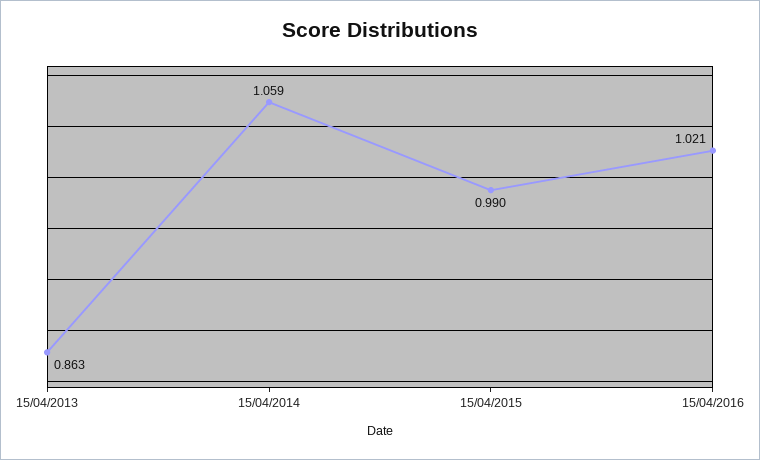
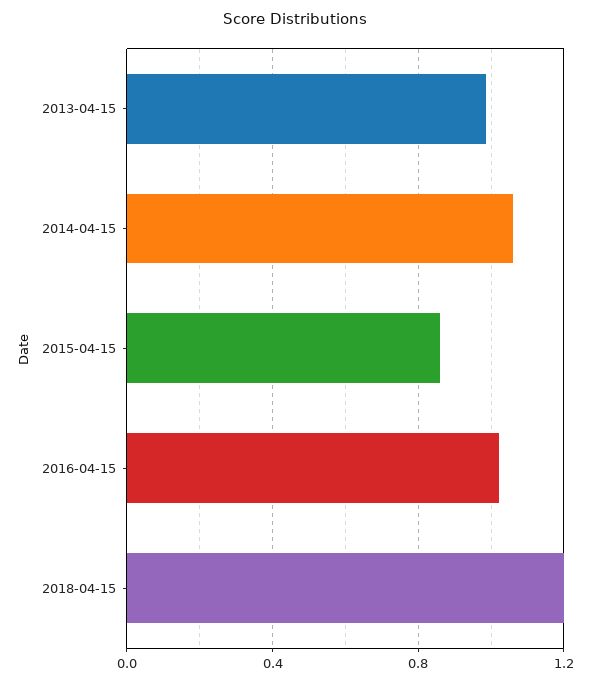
15/04/2013: 0.863 -> 1
15/04/2015: 0.99 -> 0.85
2018-04-15: none -> 1.2

